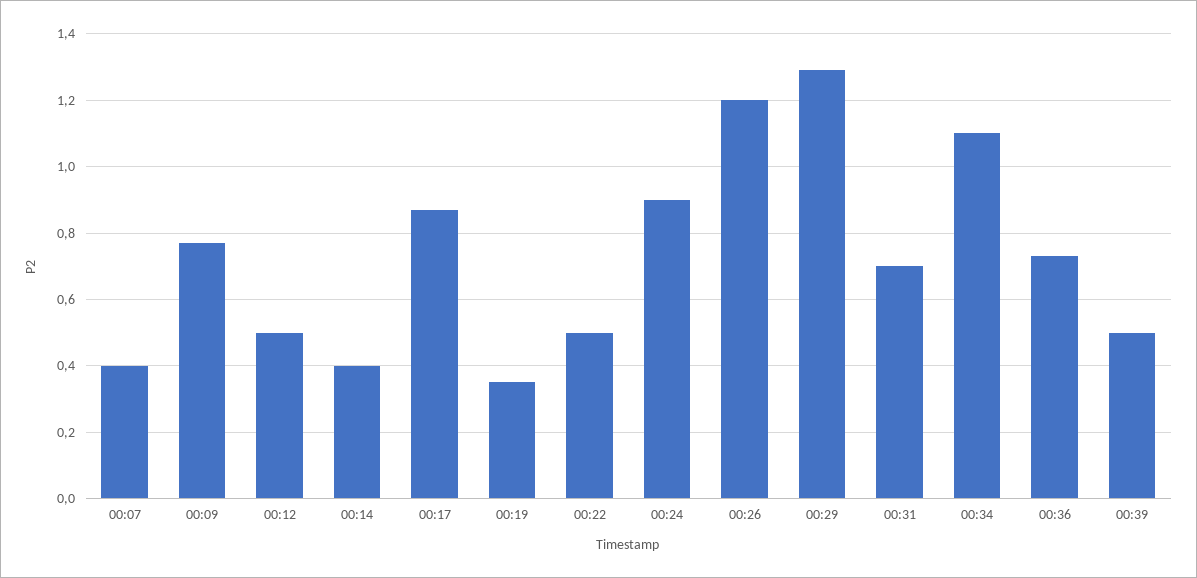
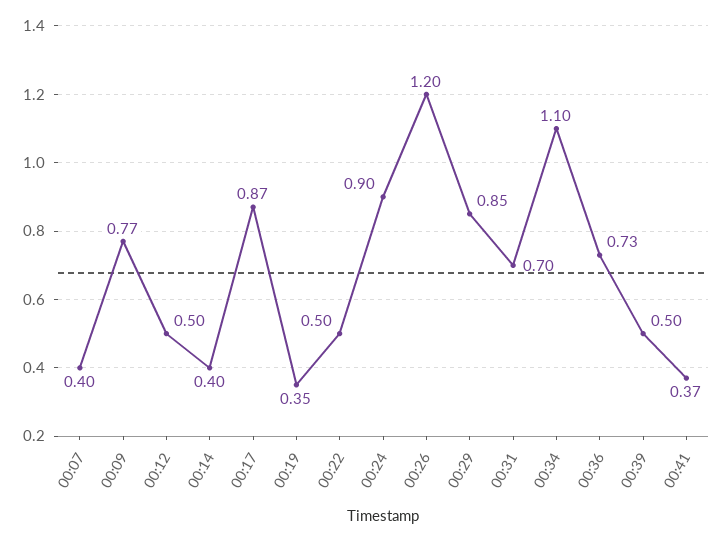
00:29: 1.3 -> 0.85
00:41: none -> 0.37

